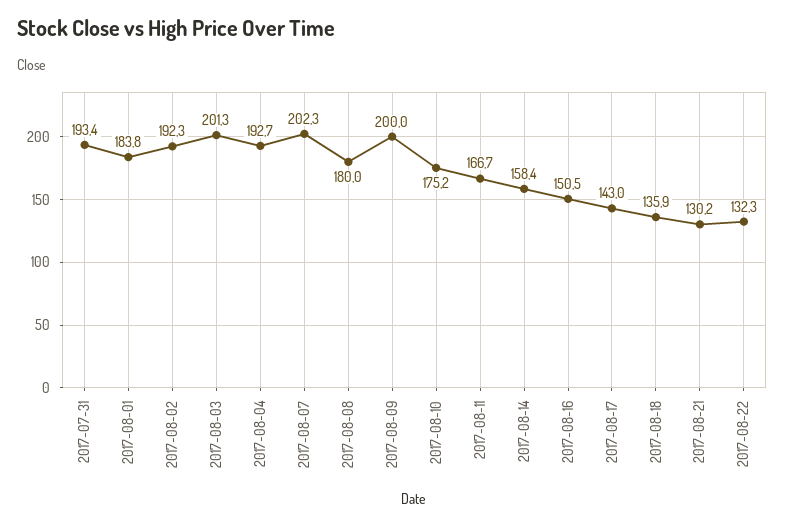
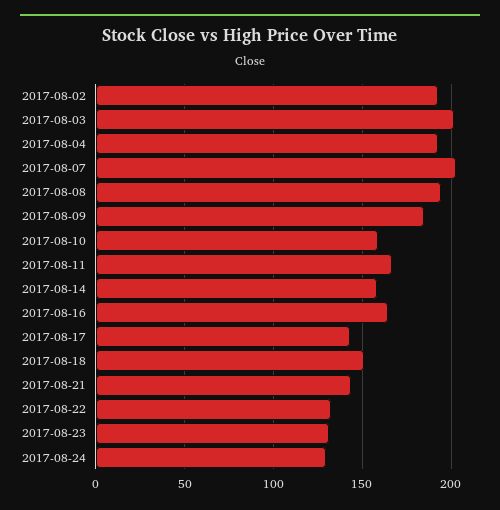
2017-07-31: 193.4 -> none
2017-08-01: 183.8 -> none
2017-08-08: 180 -> 195
2017-08-09: 200 -> 185
2017-08-10: 175.2 -> 160
2017-08-16: 150.5 -> 165
2017-08-18: 135.9 -> 150
2017-08-21: 130.2 -> 145
2017-08-23: none -> 130
2017-08-24: none -> 130

